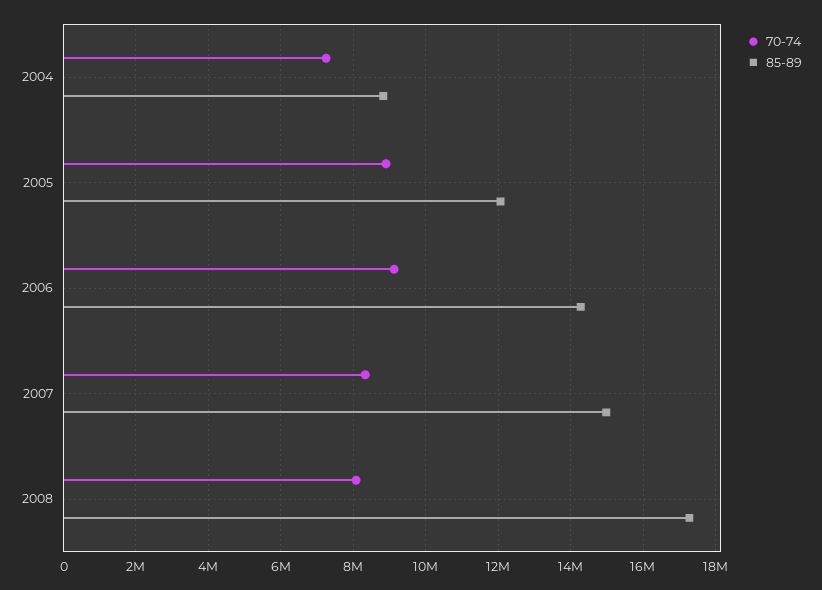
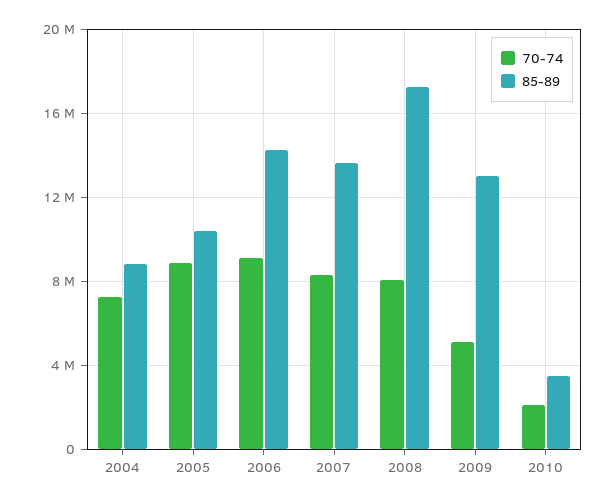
85-89, 2005: 12000000 -> 10500000
85-89, 2007: 15000000 -> 13500000
70-74, 2009: none -> 5000000
85-89, 2009: none -> 13000000
70-74, 2010: none -> 2000000
85-89, 2010: none -> 3500000

